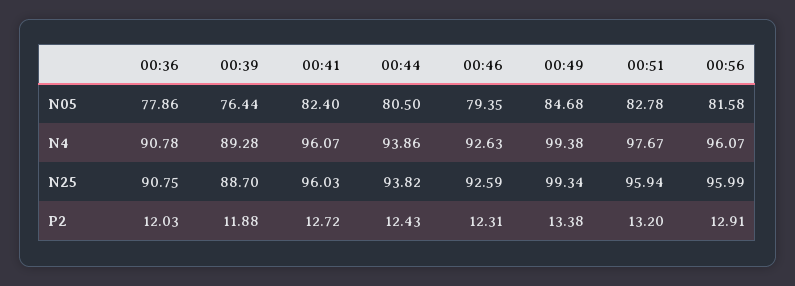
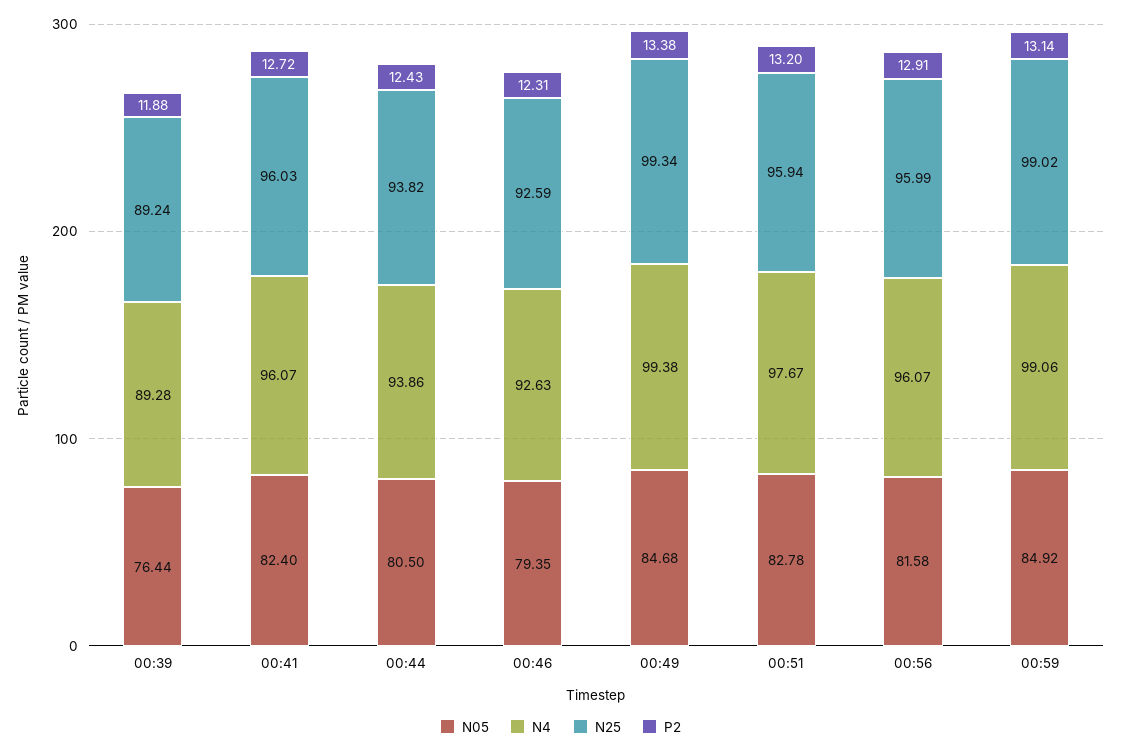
N05, 00:36: 77.86 -> none
N4, 00:36: 90.78 -> none
N25, 00:36: 90.75 -> none
N25, 00:39: 88.7 -> 89.24
P2, 00:36: 12.03 -> none
N05, 00:59: none -> 84.92
N4, 00:59: none -> 99.06
N25, 00:59: none -> 99.02
P2, 00:59: none -> 13.14

